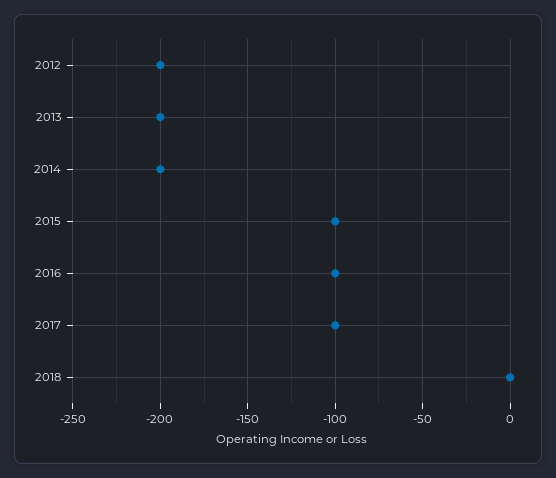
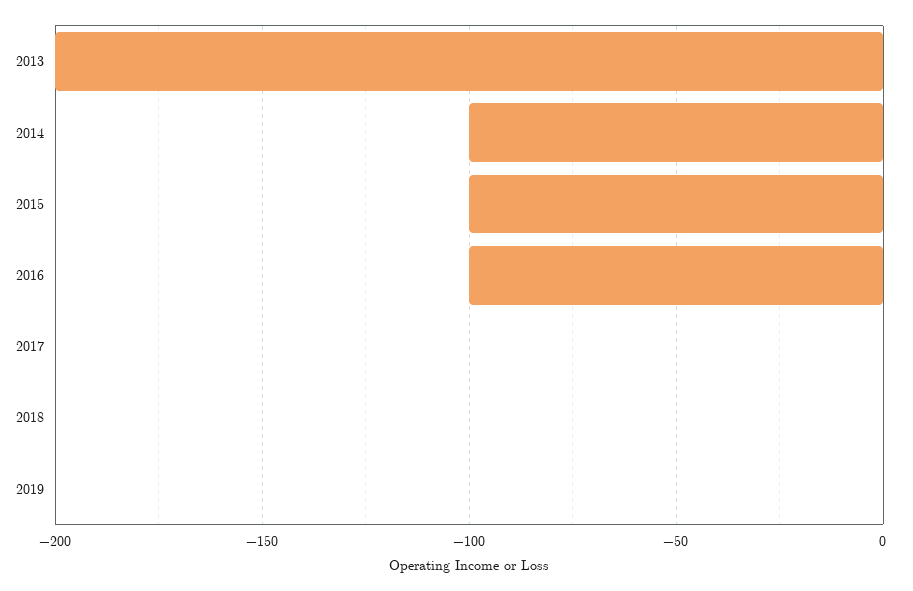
2012: -200 -> none
2014: -200 -> -100
2017: -100 -> 0
2019: none -> 0

